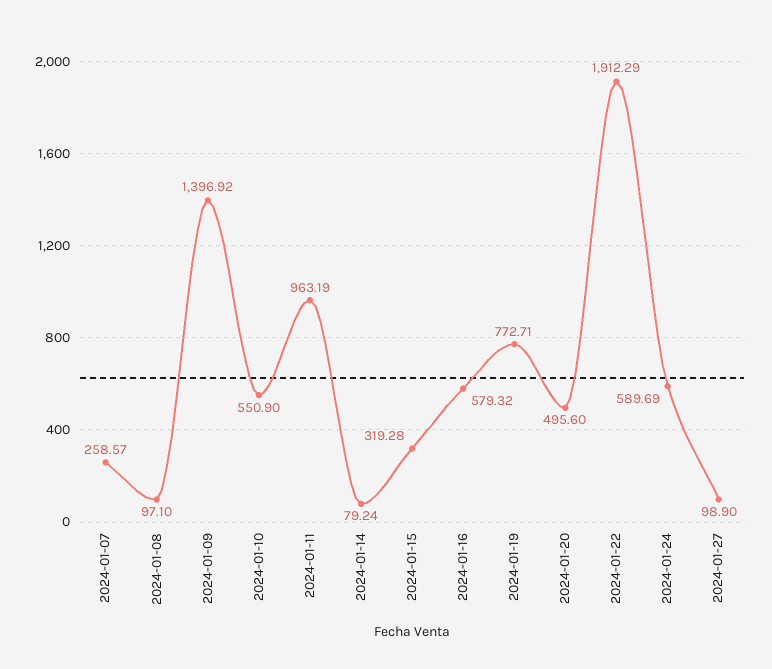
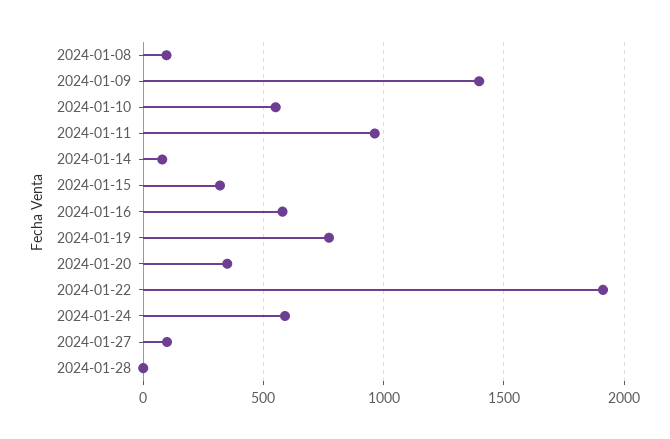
2024-01-07: 258.57 -> none
2024-01-20: 495.6 -> 350
2024-01-28: none -> 0

